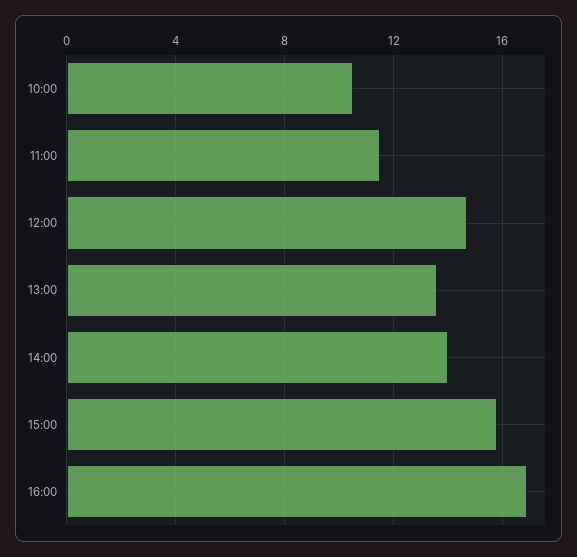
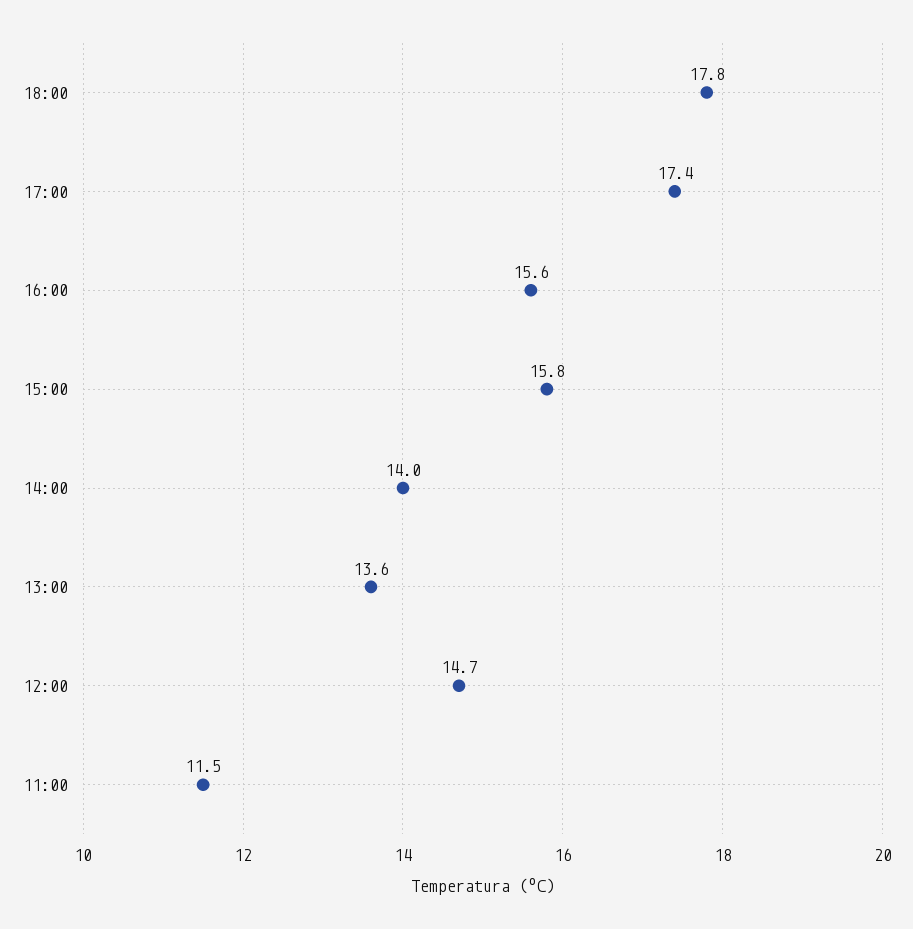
10:00: 10.5 -> none
16:00: 17 -> 15.6
18:00: none -> 17.8
17:00: none -> 17.4

